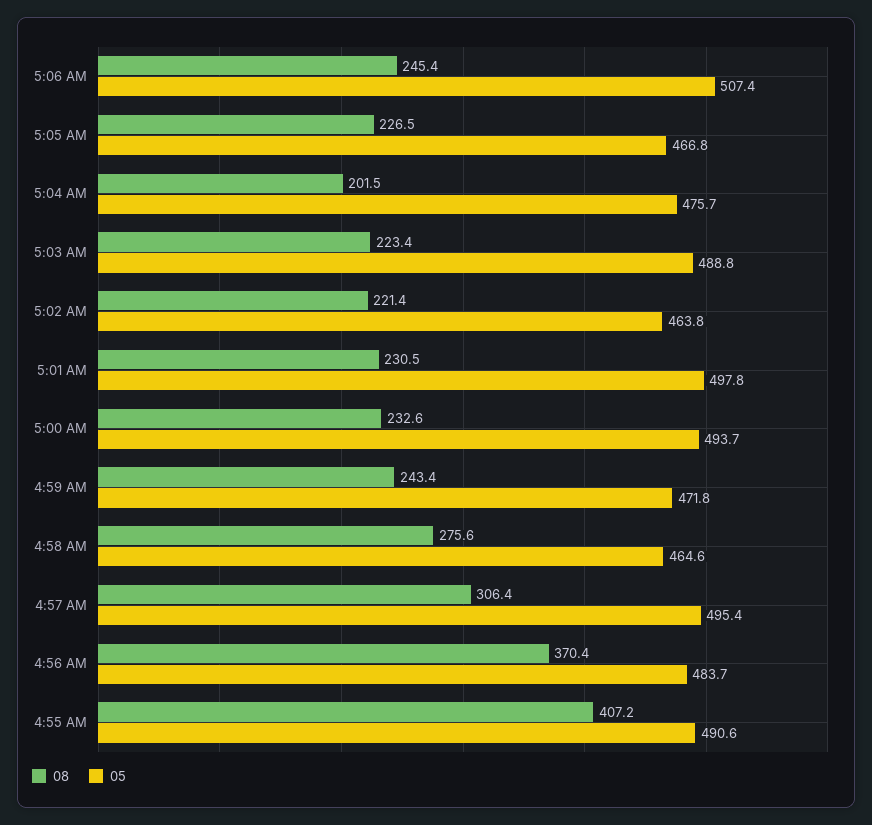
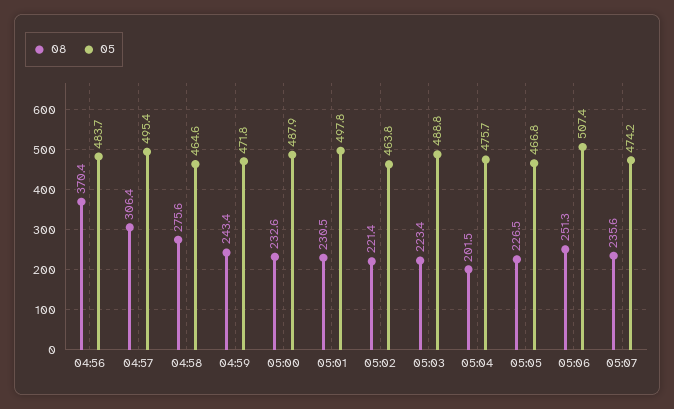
08, 5:06 AM: 245.4 -> 251.3
05, 5:00 AM: 493.7 -> 487.9
08, 4:55 AM: 407.2 -> none
05, 4:55 AM: 490.6 -> none
08, 05:07: none -> 235.6
05, 05:07: none -> 474.2

